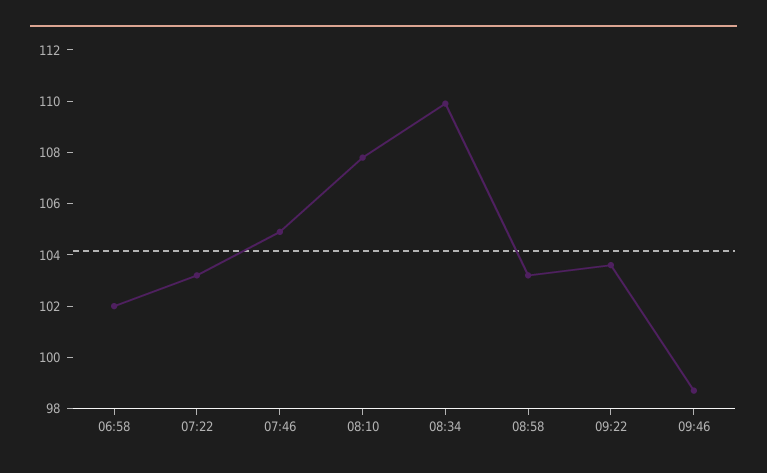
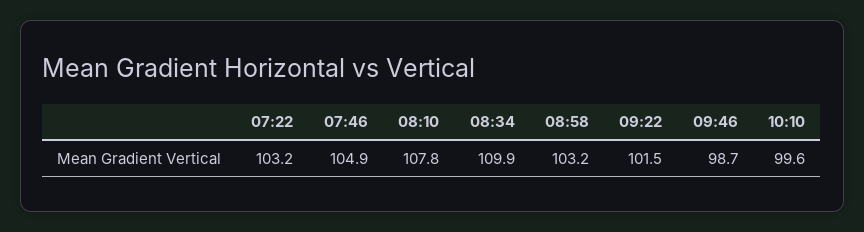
06:58: 102 -> none
09:22: 103.5 -> 101.5
10:10: none -> 99.6

